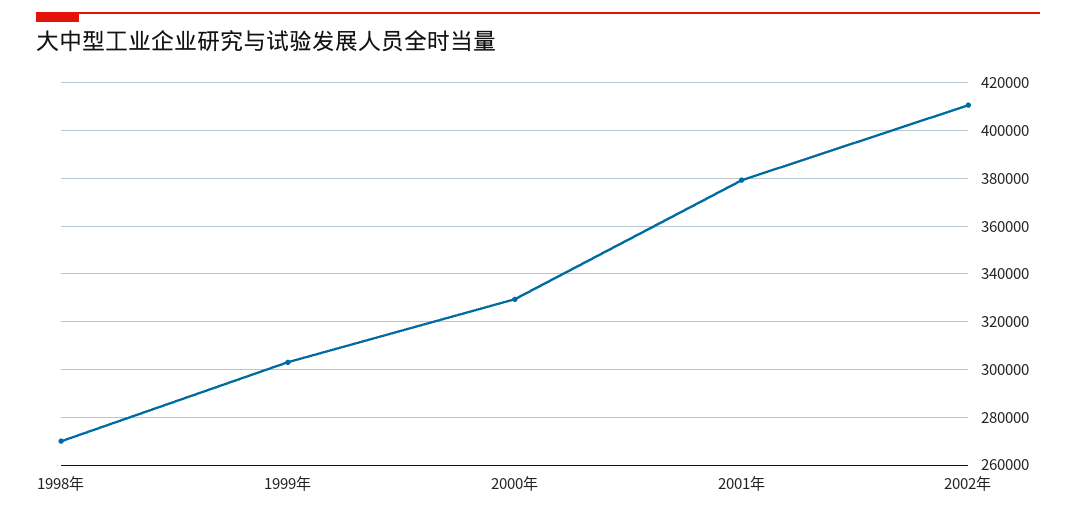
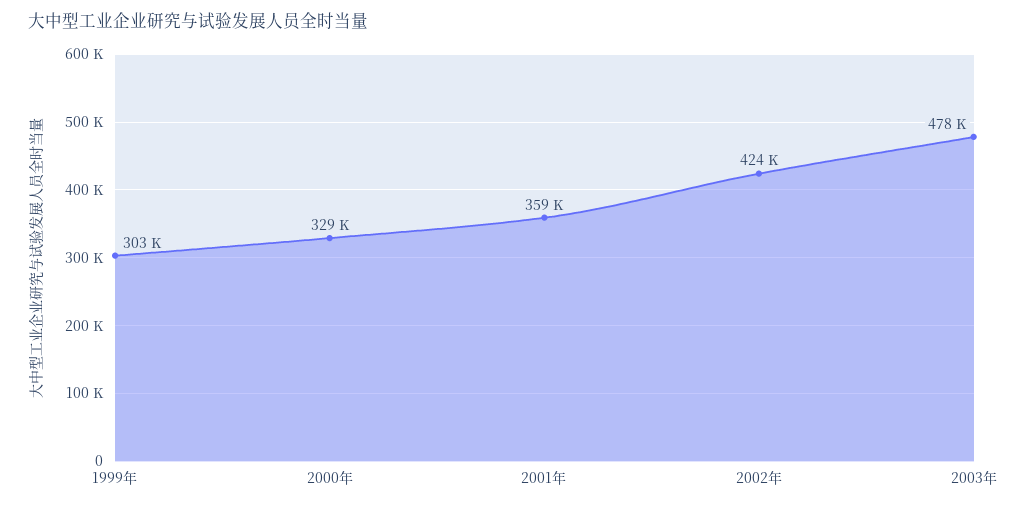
1998年: 270000 -> none
2001年: 380000 -> 359000
2002年: 410000 -> 424000
2003年: none -> 478000

